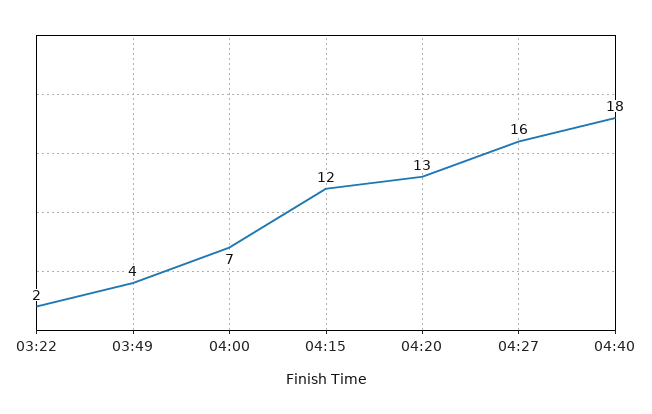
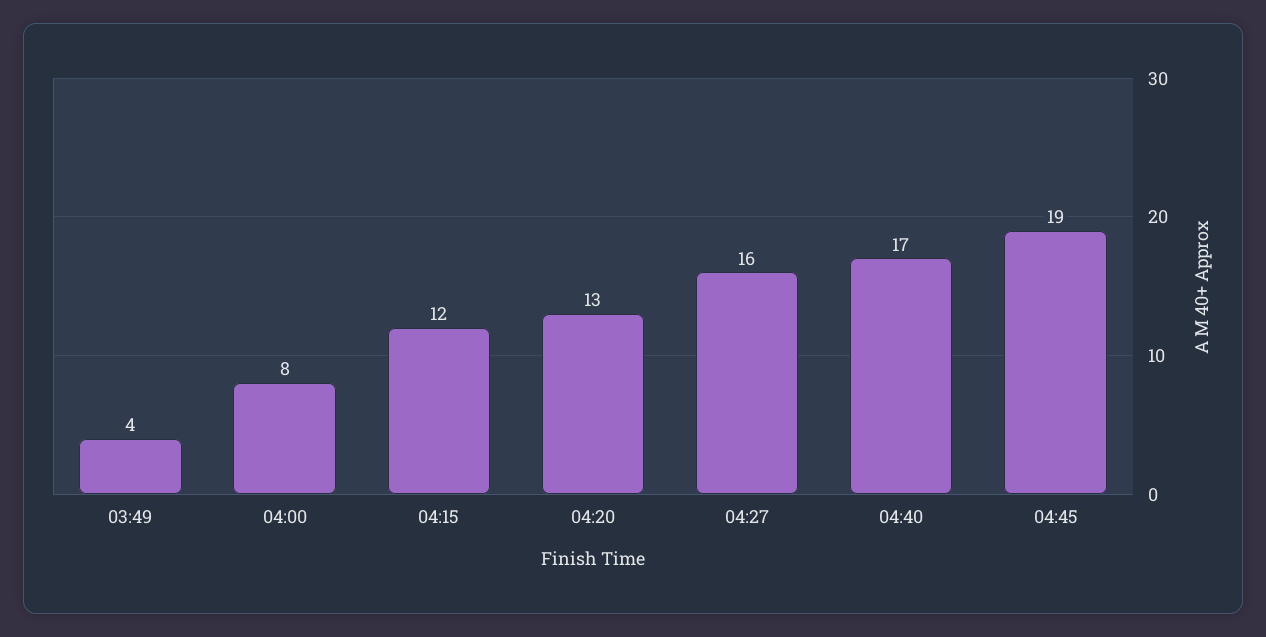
03:22: 2 -> none
04:00: 7 -> 8
04:40: 18 -> 17
04:45: none -> 19

